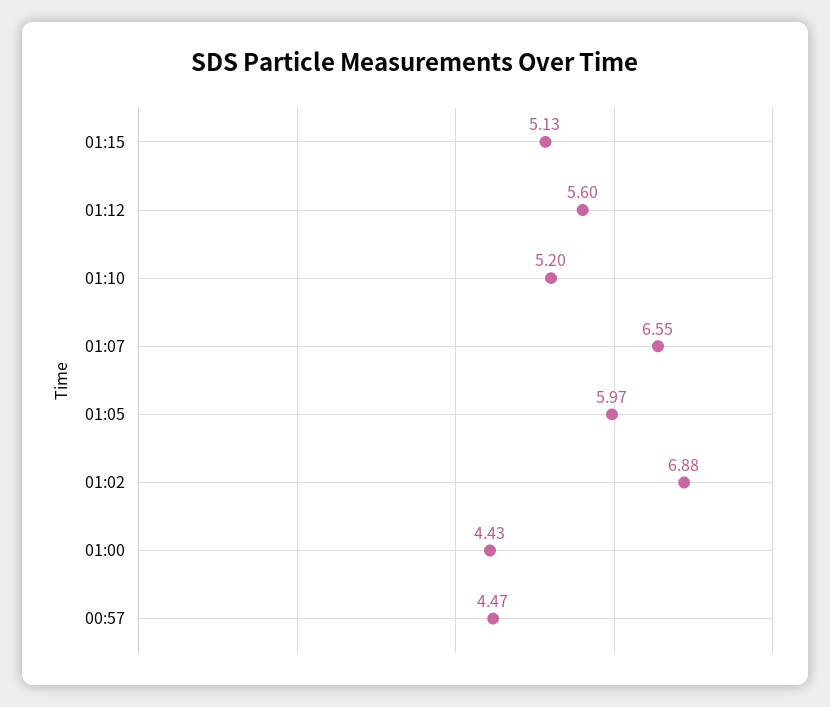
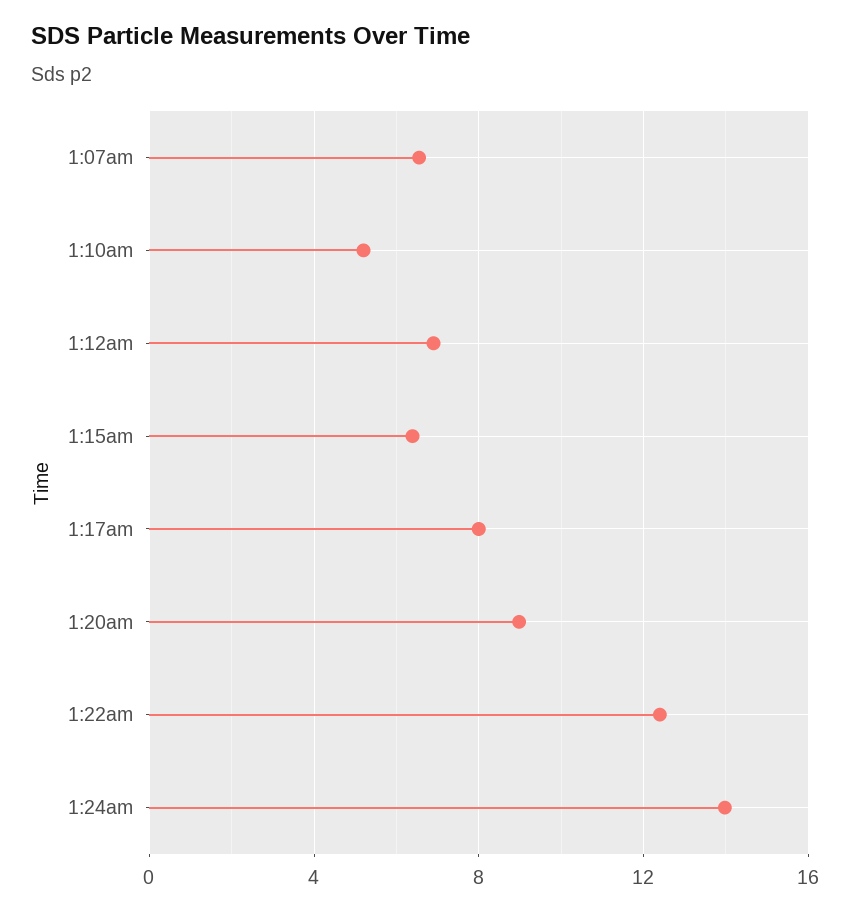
01:15: 5.13 -> 6.5
01:12: 5.6 -> 7
01:05: 5.97 -> none
01:02: 6.88 -> none
01:00: 4.43 -> none
00:57: 4.47 -> none
1:17am: none -> 8
1:20am: none -> 9
1:22am: none -> 12.5
1:24am: none -> 14

